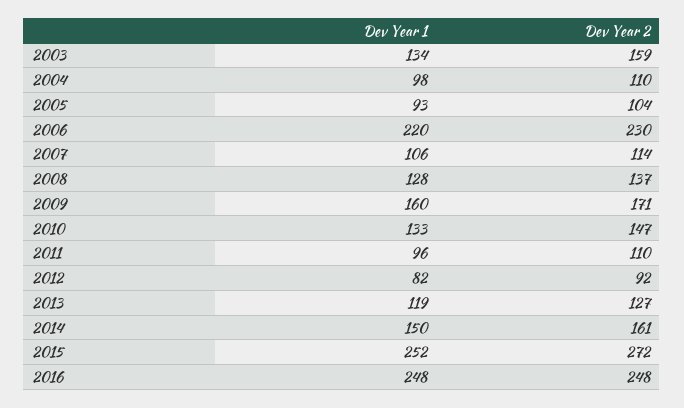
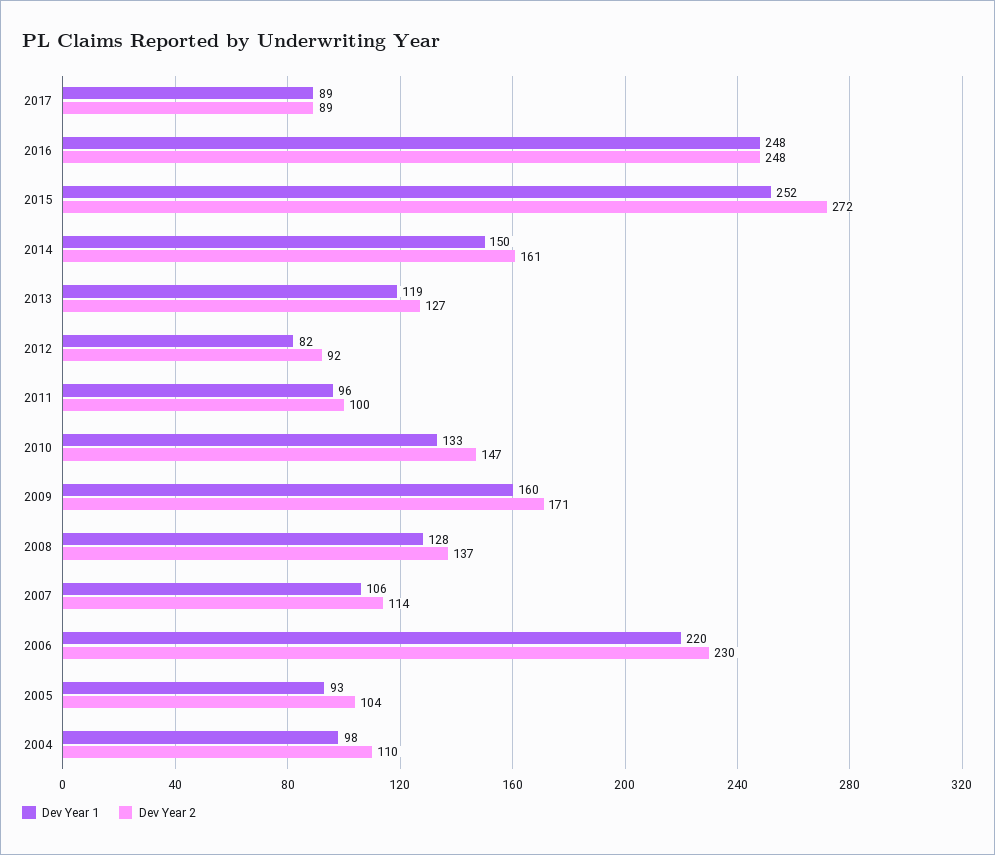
Dev Year 1, 2003: 134 -> none
Dev Year 2, 2003: 159 -> none
Dev Year 2, 2011: 110 -> 100
Dev Year 1, 2017: none -> 89
Dev Year 2, 2017: none -> 89

